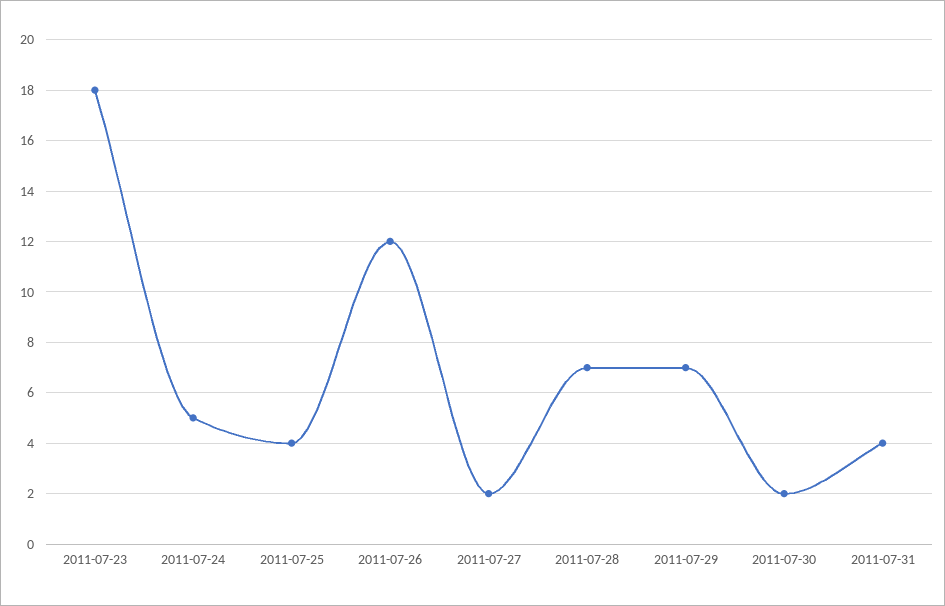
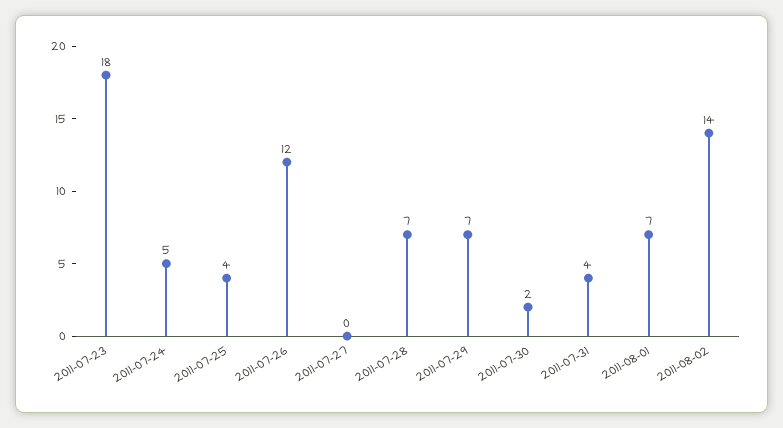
2011-07-27: 2 -> 0
2011-08-01: none -> 7
2011-08-02: none -> 14

